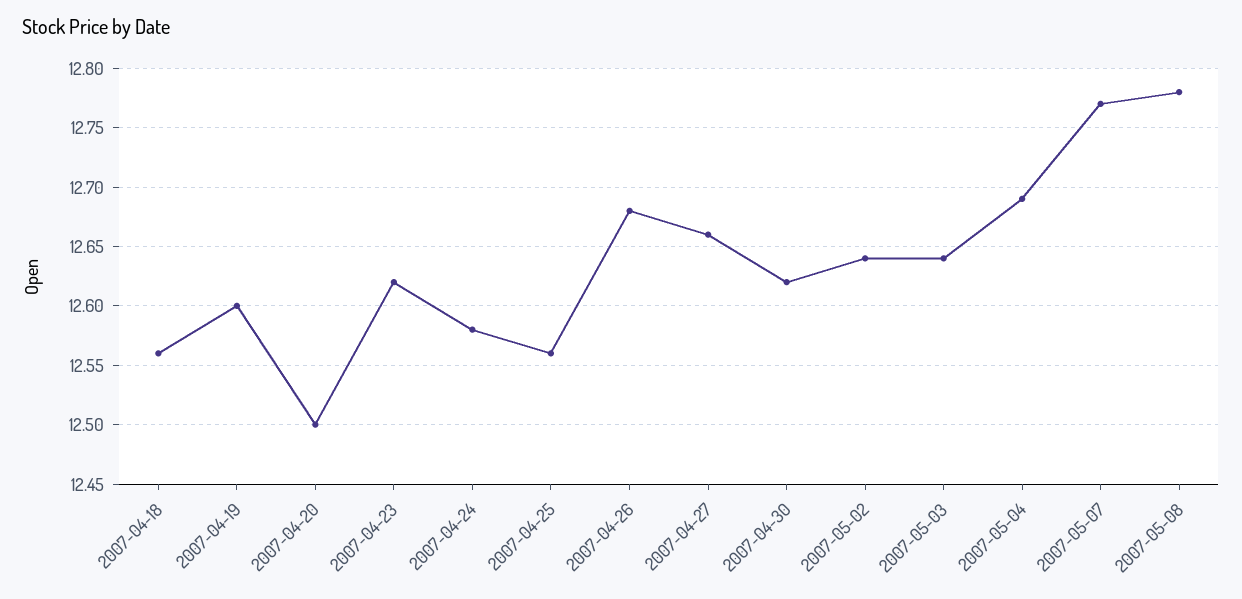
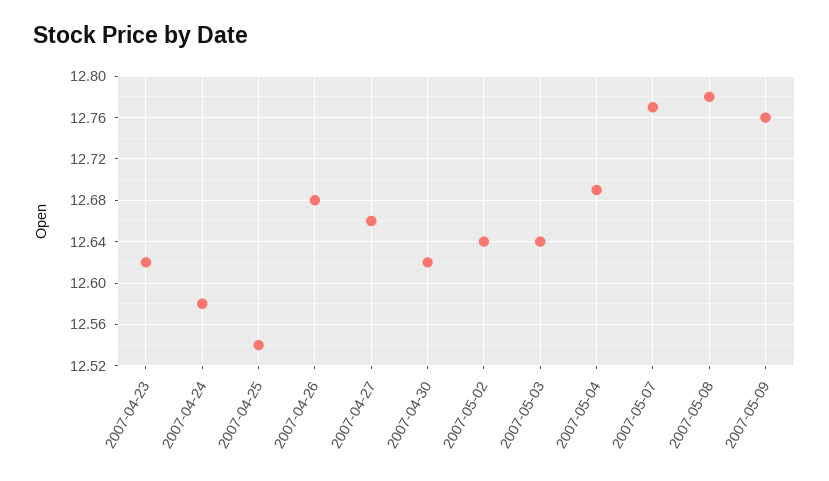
2007-04-18: 12.56 -> none
2007-04-19: 12.6 -> none
2007-04-20: 12.5 -> none
2007-04-25: 12.56 -> 12.54
2007-05-09: none -> 12.76

